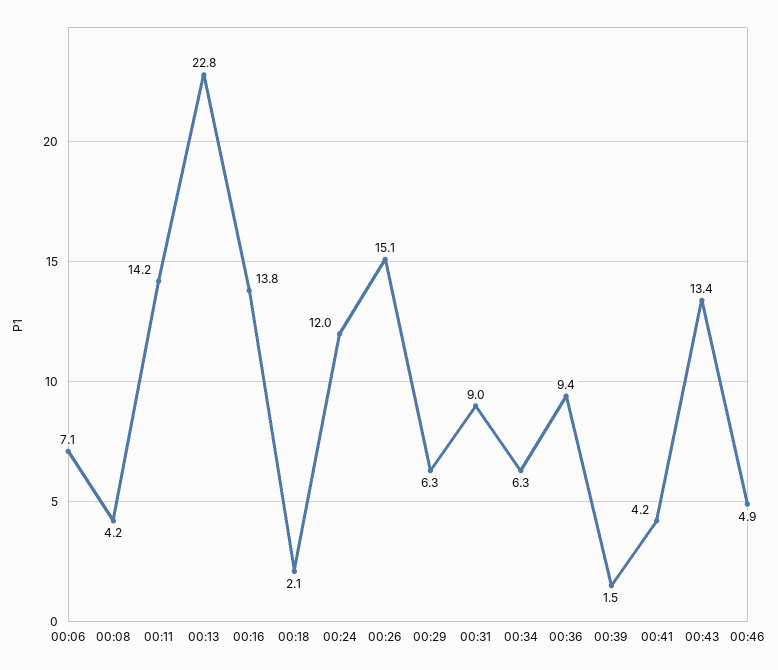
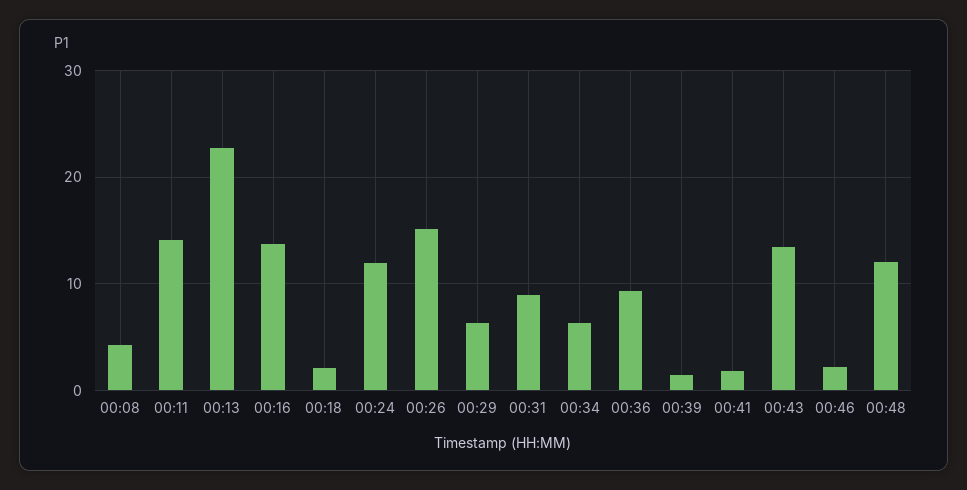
00:06: 7.1 -> none
00:41: 4.2 -> 2
00:46: 4.9 -> 2
00:48: none -> 12

